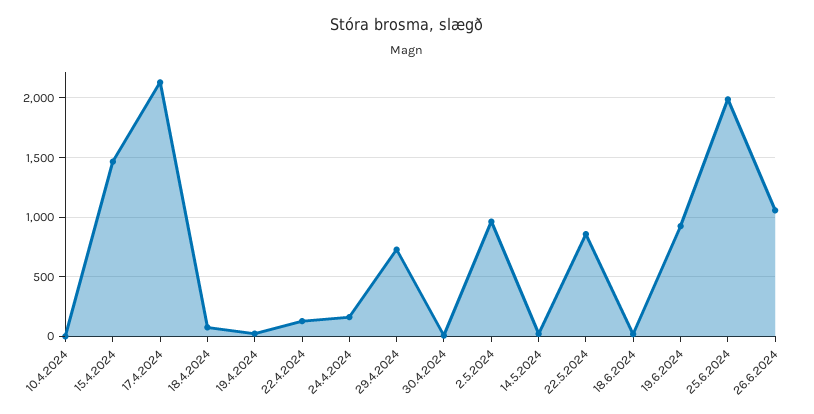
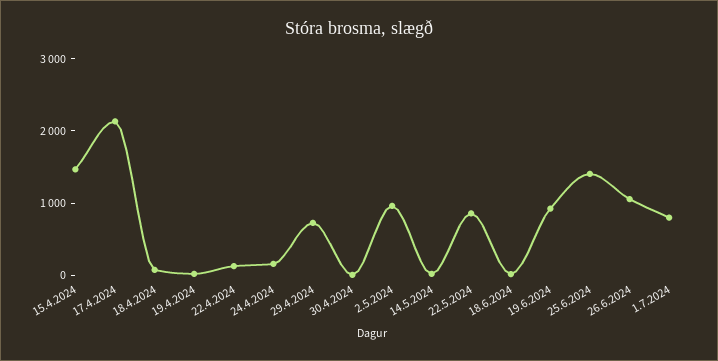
10.4.2024: 0 -> none
25.6.2024: 2000 -> 1400
1.7.2024: none -> 800

